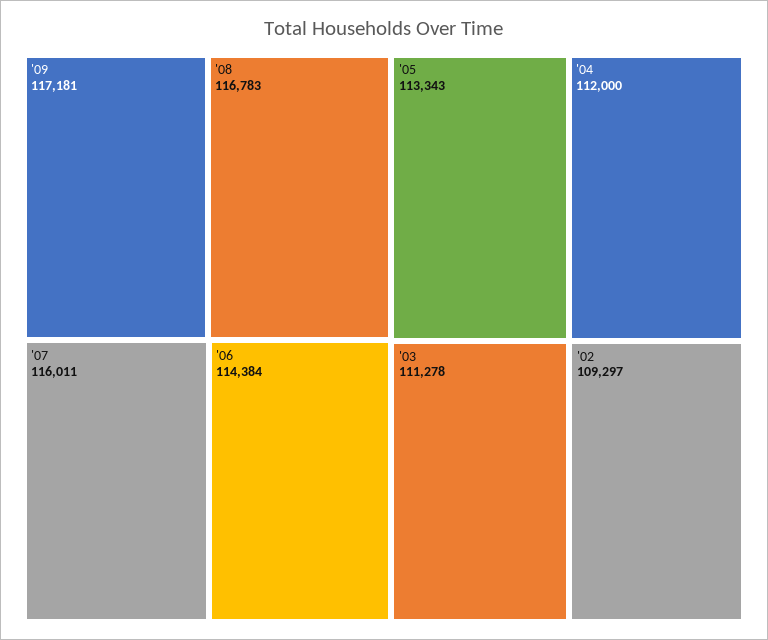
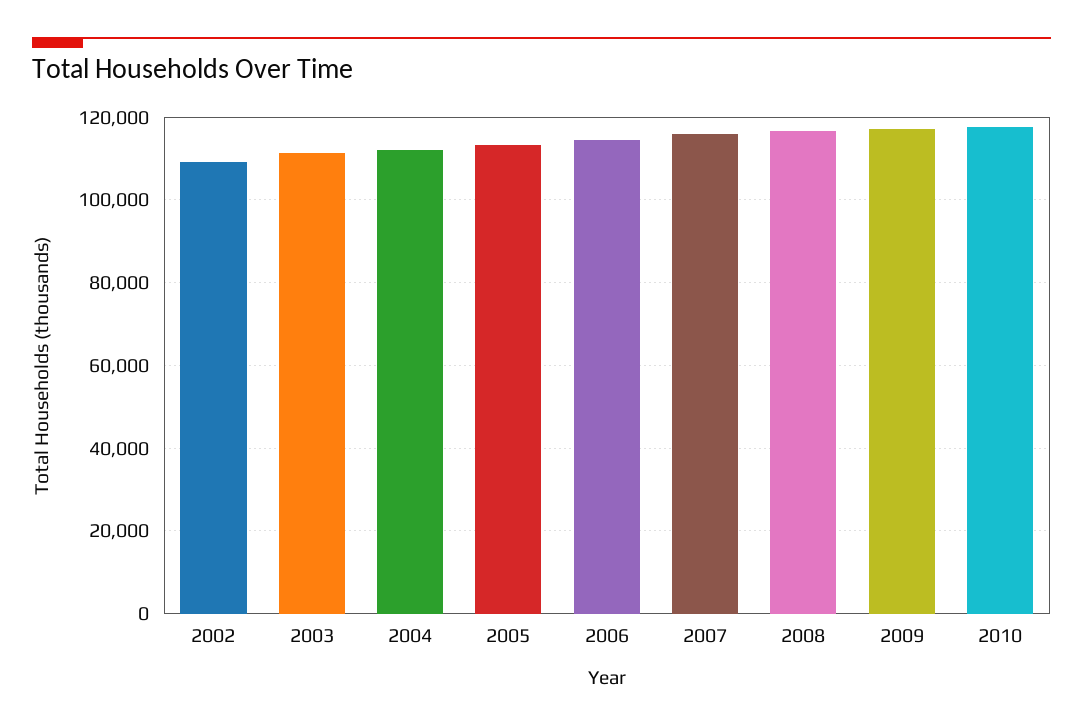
2010: none -> 118000

